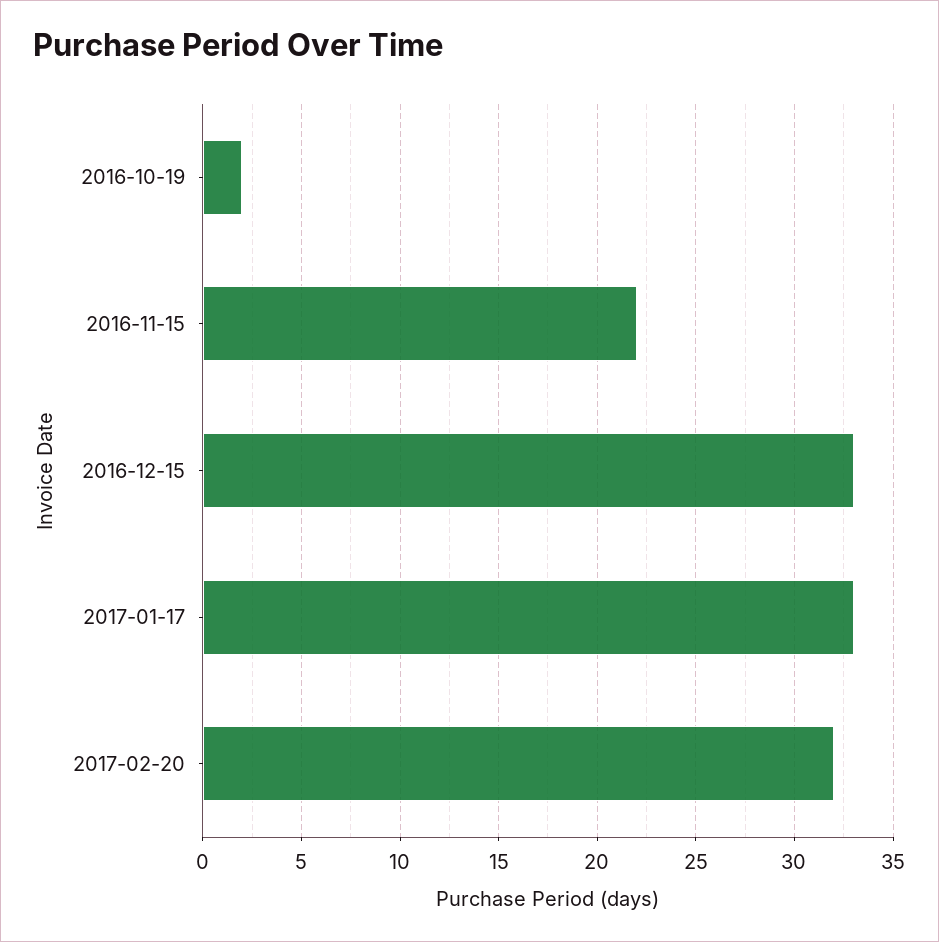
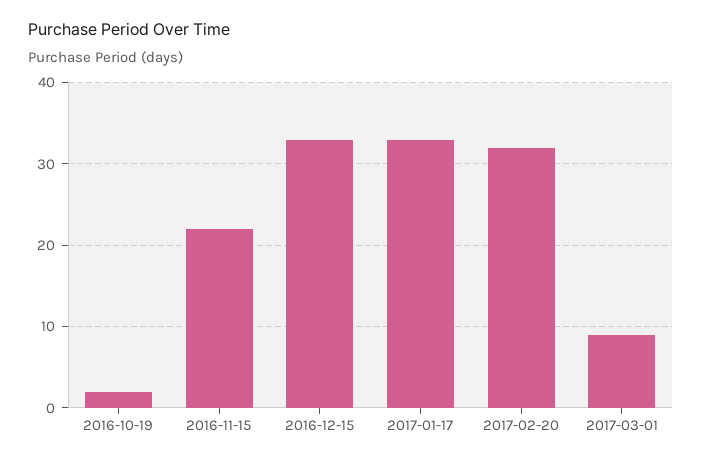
2017-03-01: none -> 9

